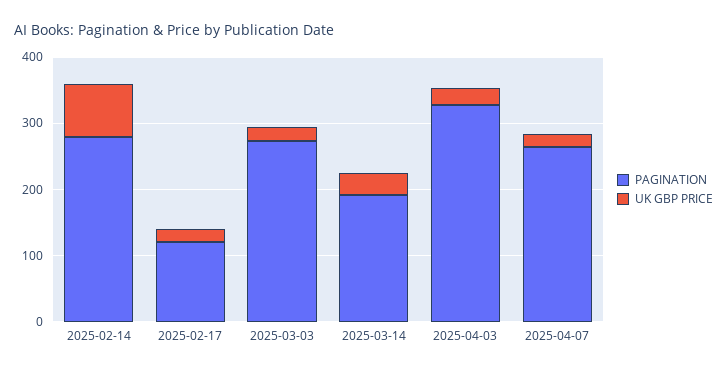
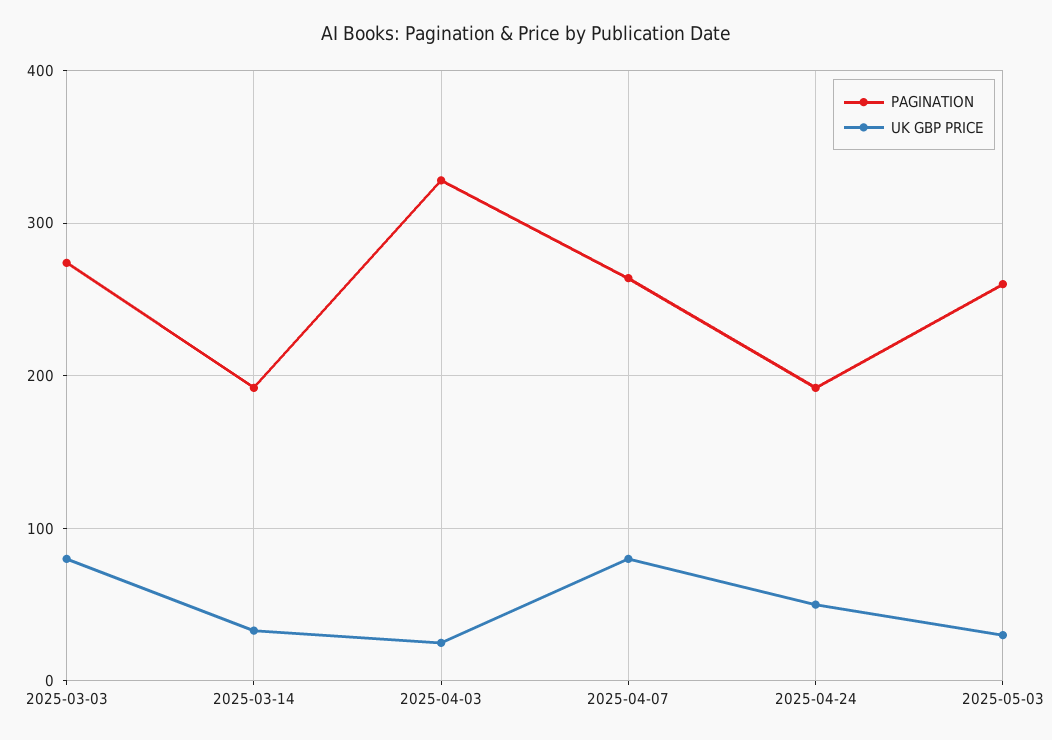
PAGINATION, 2025-02-14: 280 -> none
UK GBP PRICE, 2025-02-14: 80 -> none
PAGINATION, 2025-02-17: 120 -> none
UK GBP PRICE, 2025-02-17: 20 -> none
UK GBP PRICE, 2025-03-03: 20 -> 80
UK GBP PRICE, 2025-04-07: 20 -> 80
PAGINATION, 2025-04-24: none -> 190
UK GBP PRICE, 2025-04-24: none -> 50
PAGINATION, 2025-05-03: none -> 260
UK GBP PRICE, 2025-05-03: none -> 30

